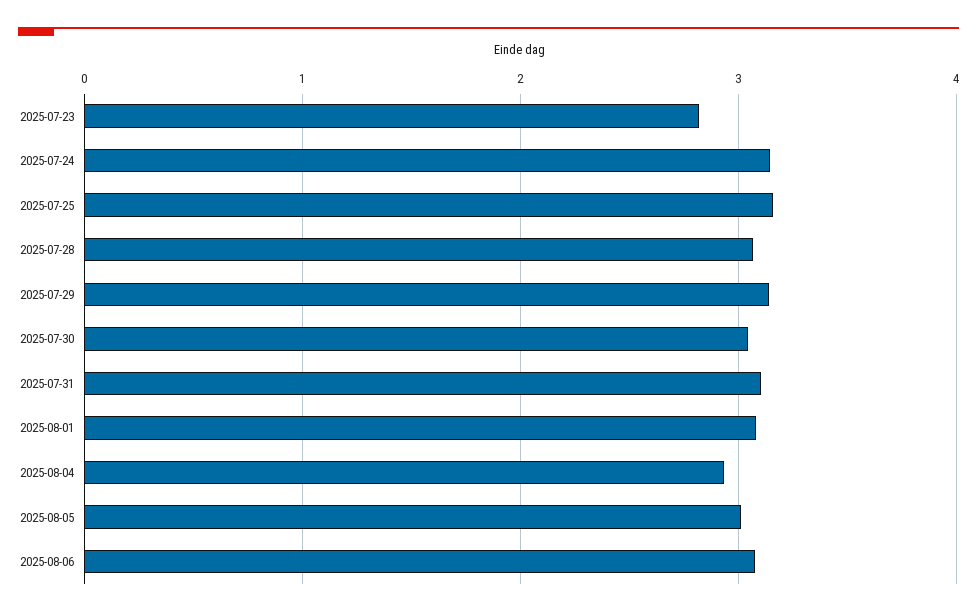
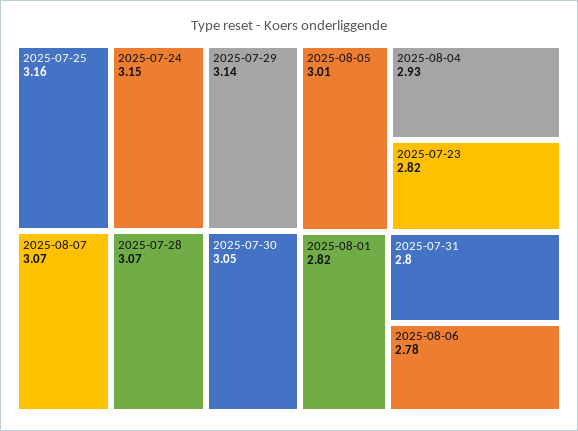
2025-07-31: 3.1 -> 2.8
2025-08-01: 3.1 -> 2.82
2025-08-06: 3.1 -> 2.78
2025-08-07: none -> 3.07

